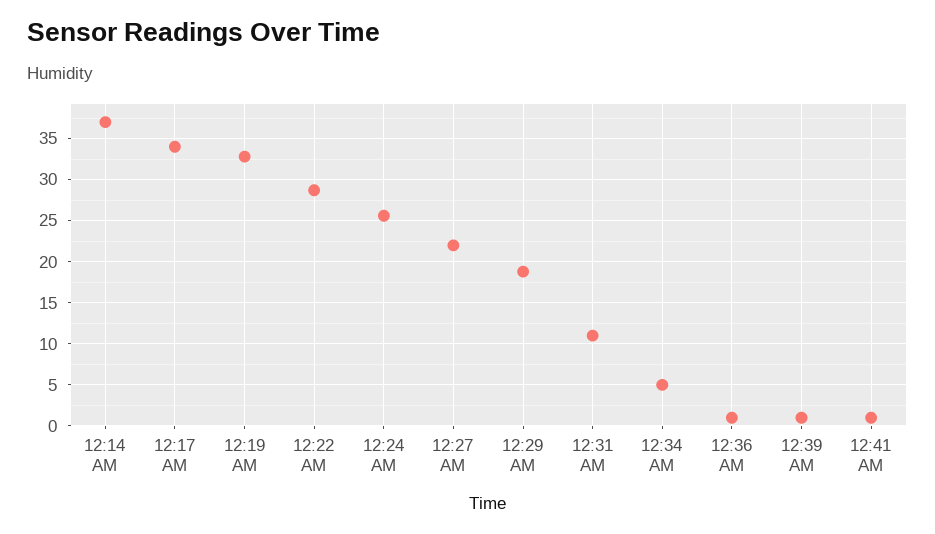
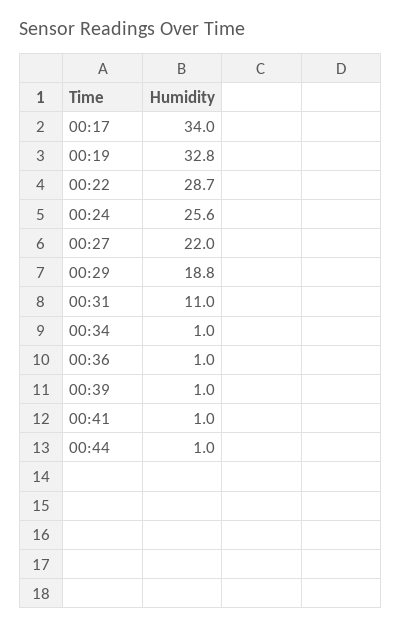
12:14 AM: 37 -> none
12:34 AM: 5 -> 1
00:44: none -> 1

